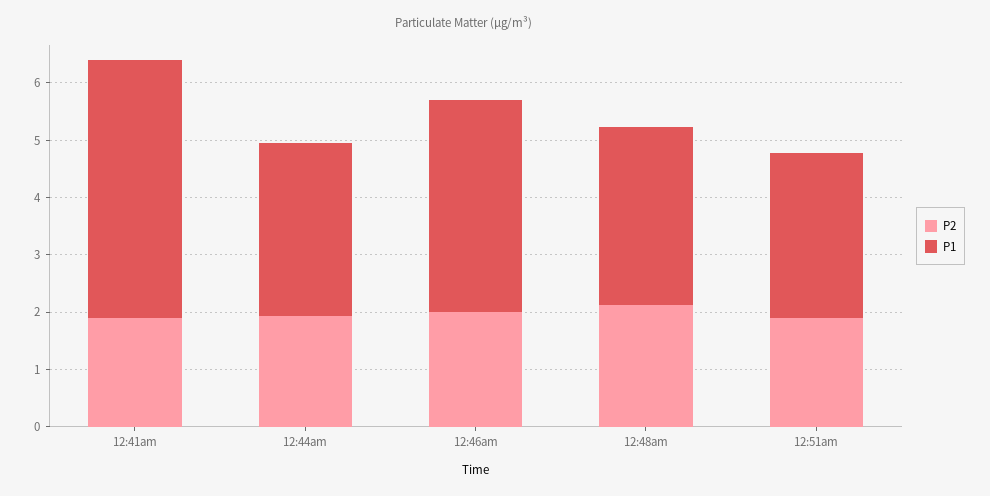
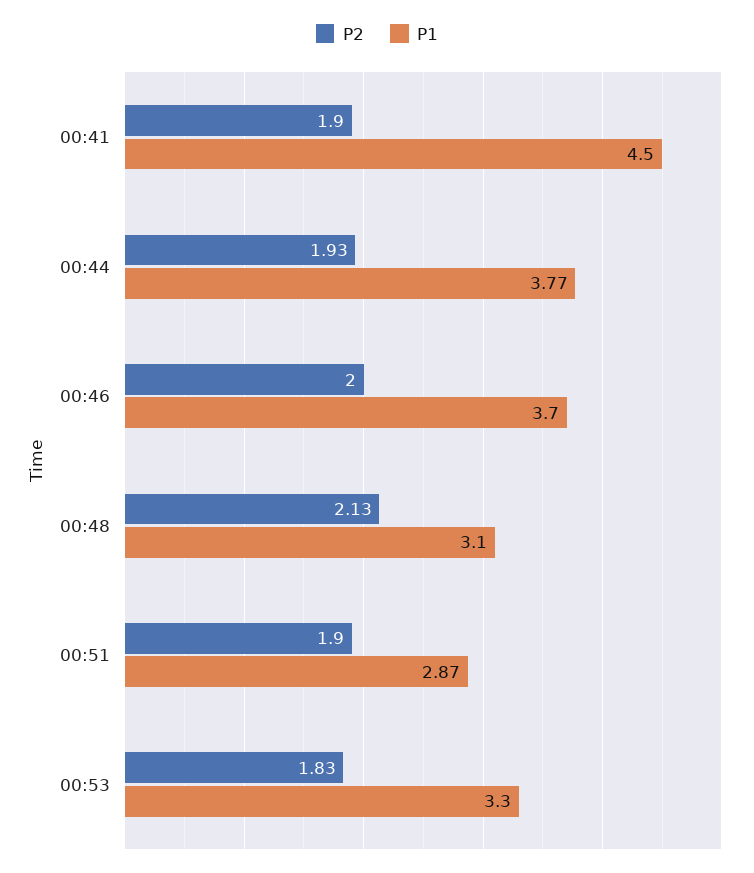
P1, 12:44am: 3 -> 3.77
P2, 00:53: none -> 1.83
P1, 00:53: none -> 3.3

